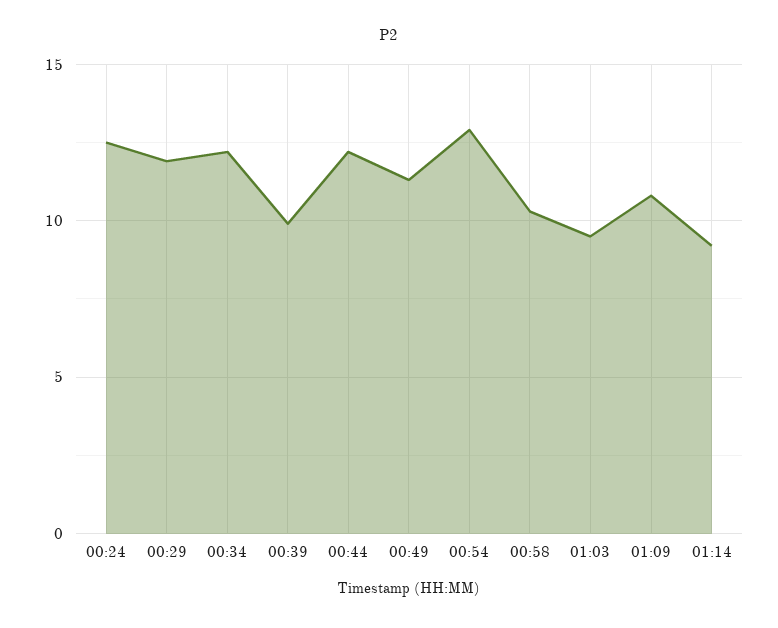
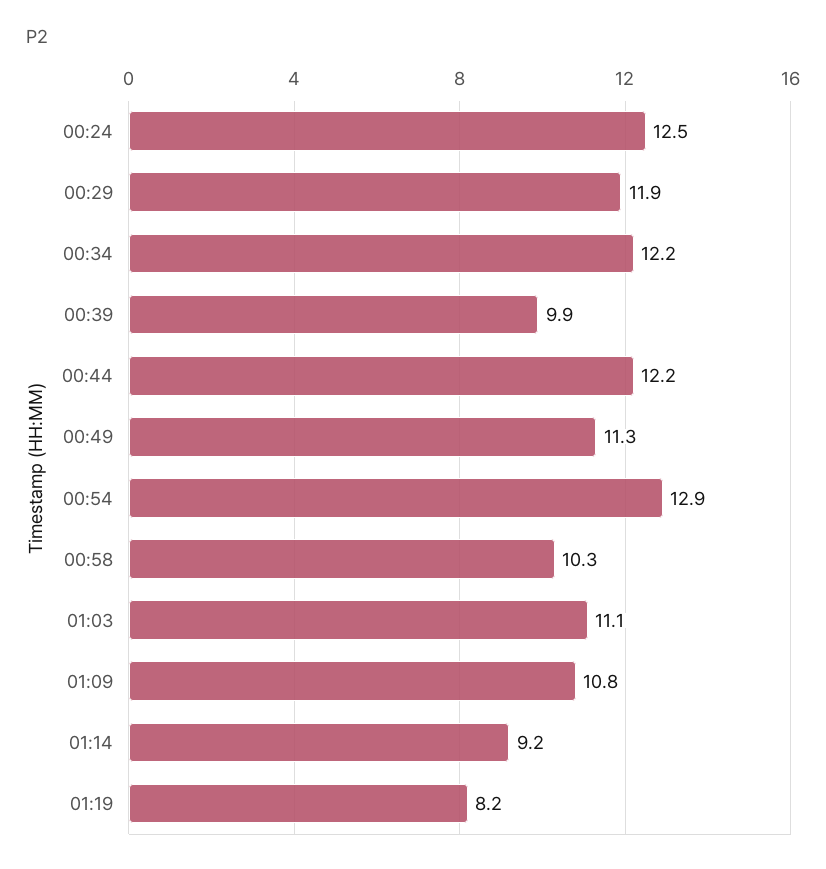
01:03: 9.5 -> 11.1
01:19: none -> 8.2

